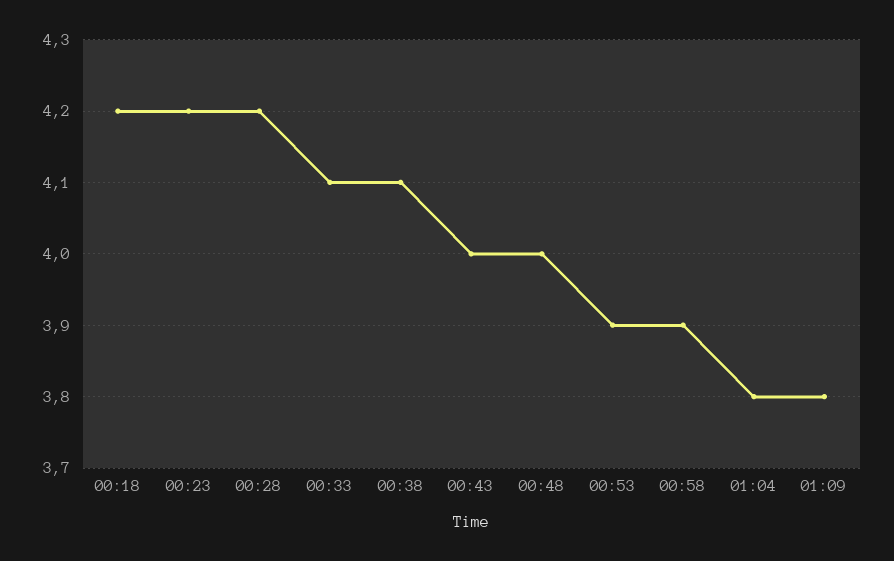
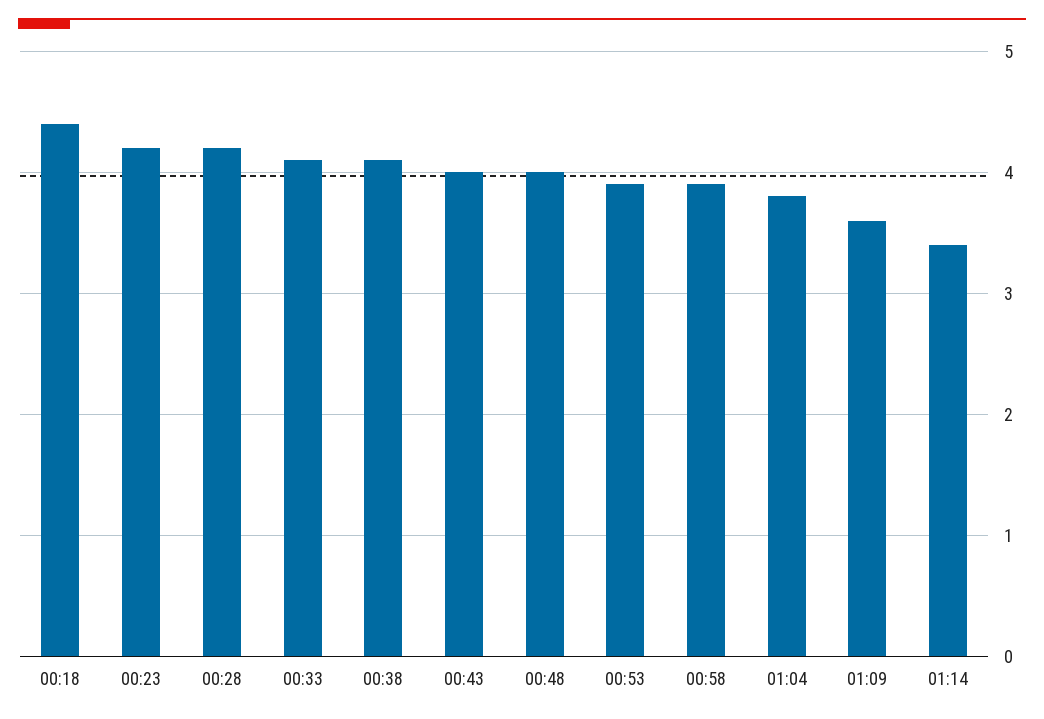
00:18: 4.2 -> 4.4
01:09: 3.8 -> 3.6
01:14: none -> 3.4

